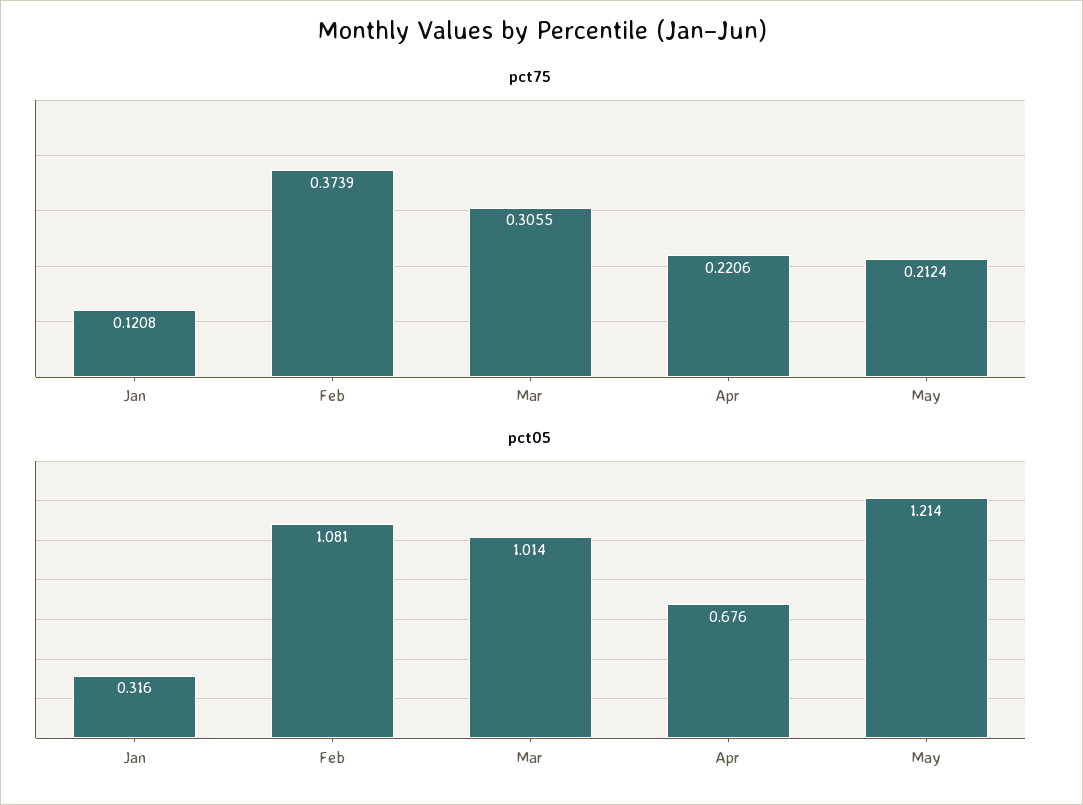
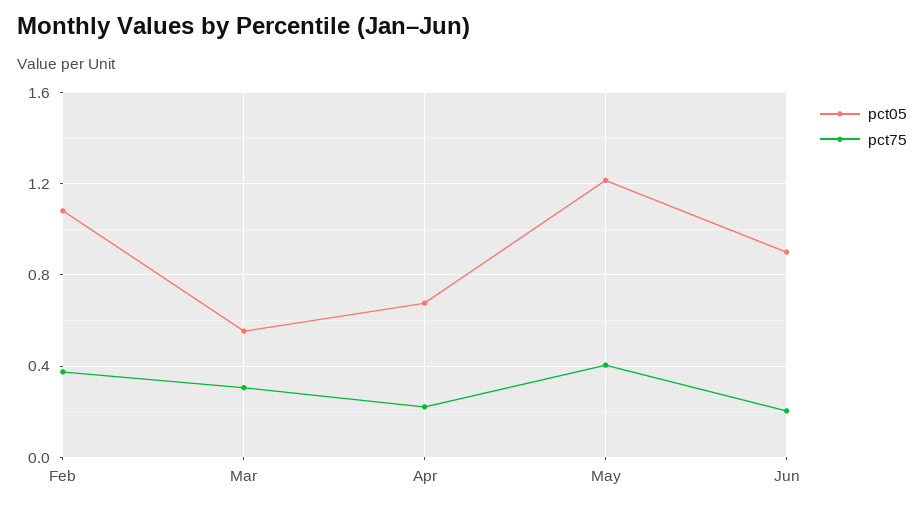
pct75, Jan: 0.1208 -> none
pct75, May: 0.2124 -> 0.4
pct05, Jan: 0.316 -> none
pct05, Mar: 1.014 -> 0.55
pct05, Jun: none -> 0.9
pct75, Jun: none -> 0.2

